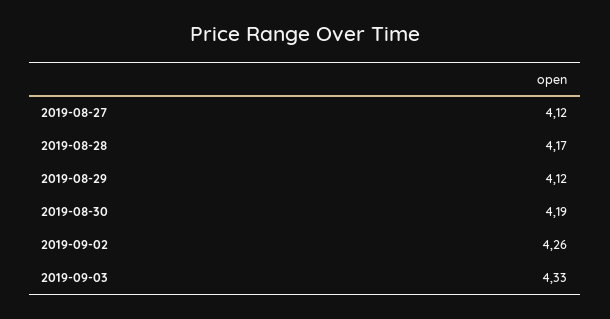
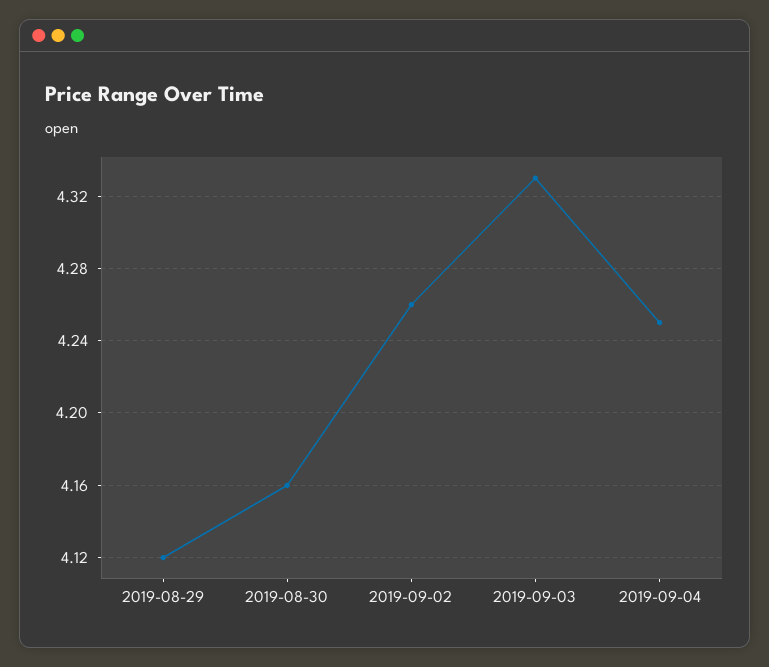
2019-08-27: 4.12 -> none
2019-08-28: 4.17 -> none
2019-08-30: 4.19 -> 4.16
2019-09-04: none -> 4.25

